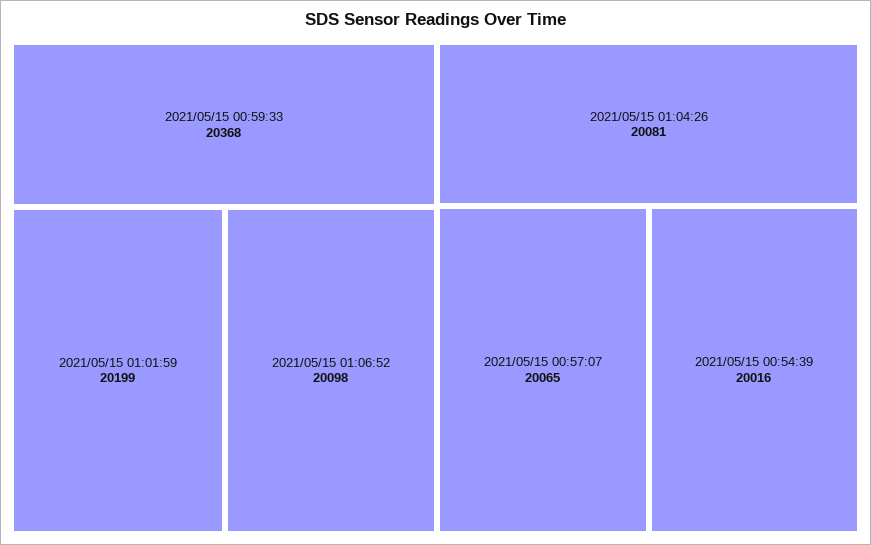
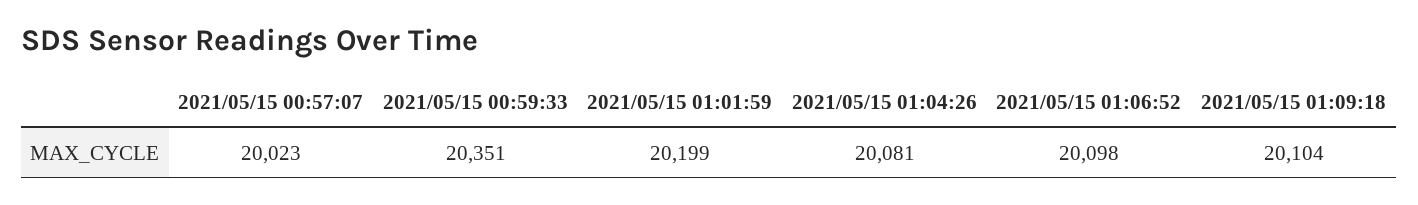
2021/05/15 00:59:33: 20368 -> 20351
2021/05/15 00:57:07: 20065 -> 20023
2021/05/15 00:54:39: 20016 -> none
2021/05/15 01:09:18: none -> 20104

